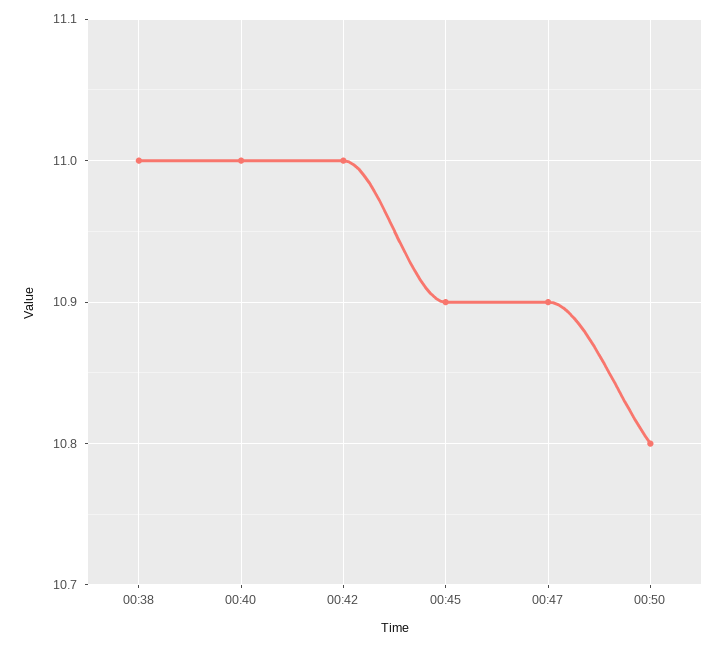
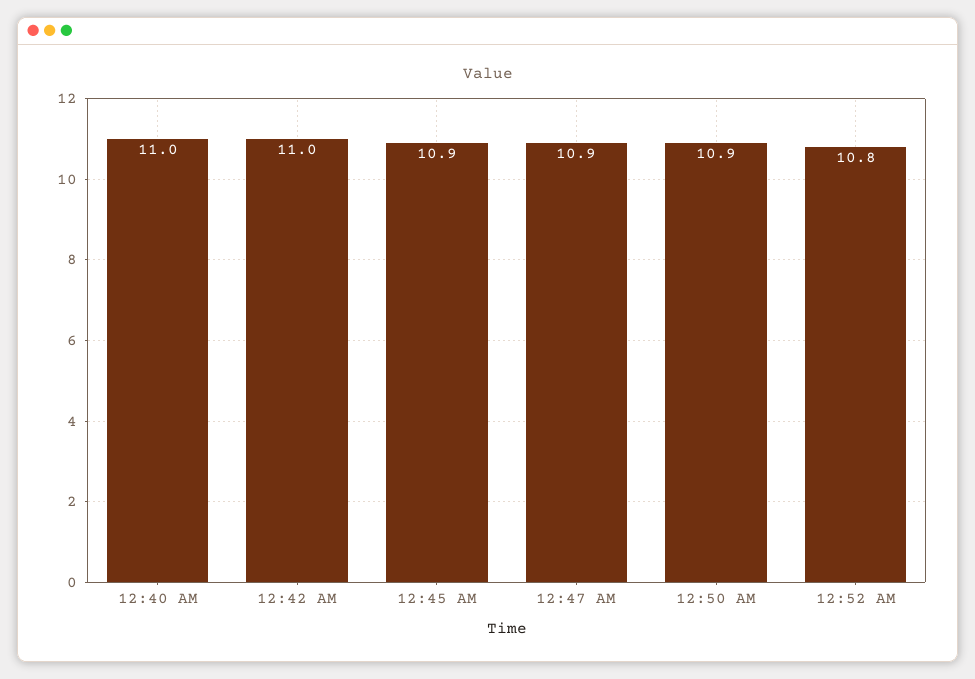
00:38: 11 -> none
00:50: 10.8 -> 10.9
12:52 AM: none -> 10.8

